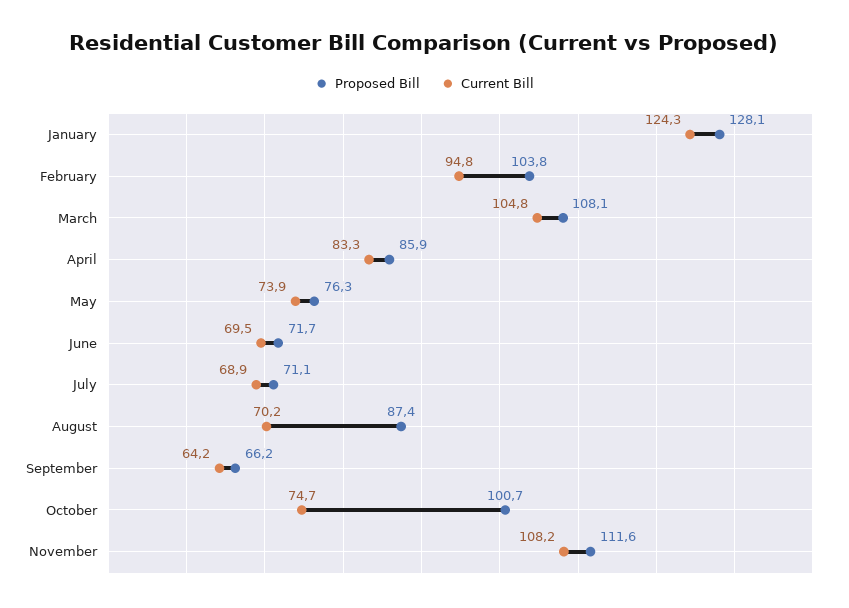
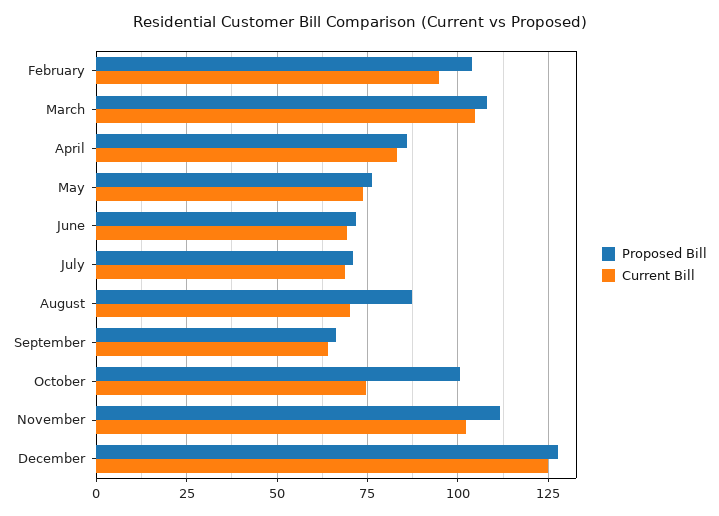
Proposed Bill, January: 128.1 -> none
Current Bill, January: 124.3 -> none
Current Bill, November: 108.2 -> 102.5
Proposed Bill, December: none -> 127.5
Current Bill, December: none -> 125

